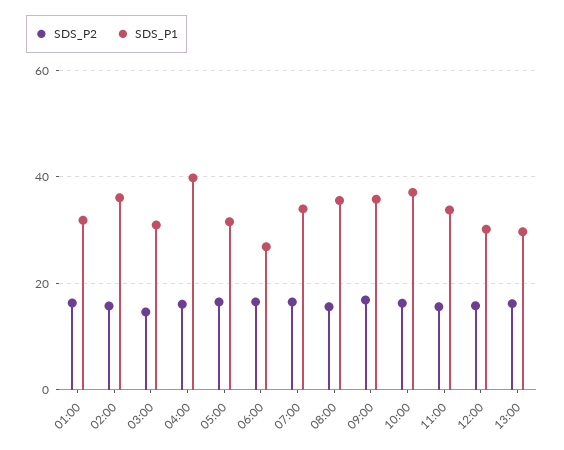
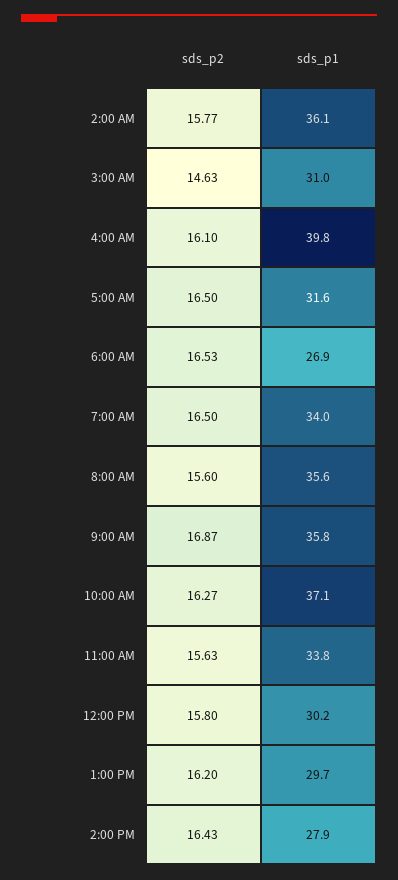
SDS_P2, 01:00: 16 -> none
SDS_P1, 01:00: 32 -> none
SDS_P2, 2:00 PM: none -> 16.43
SDS_P1, 2:00 PM: none -> 27.9

